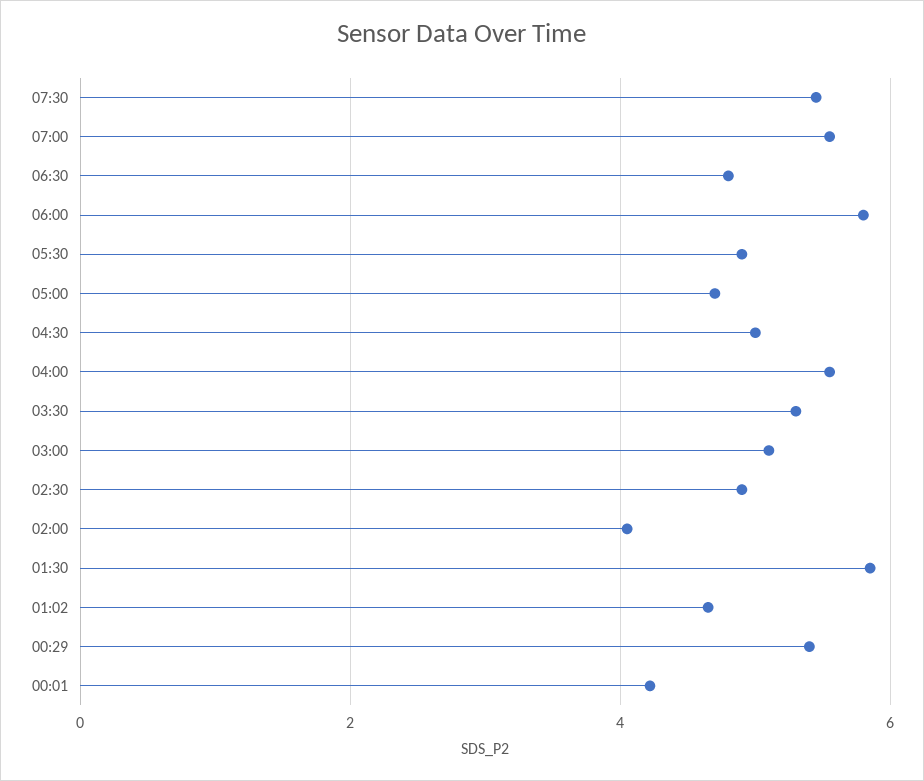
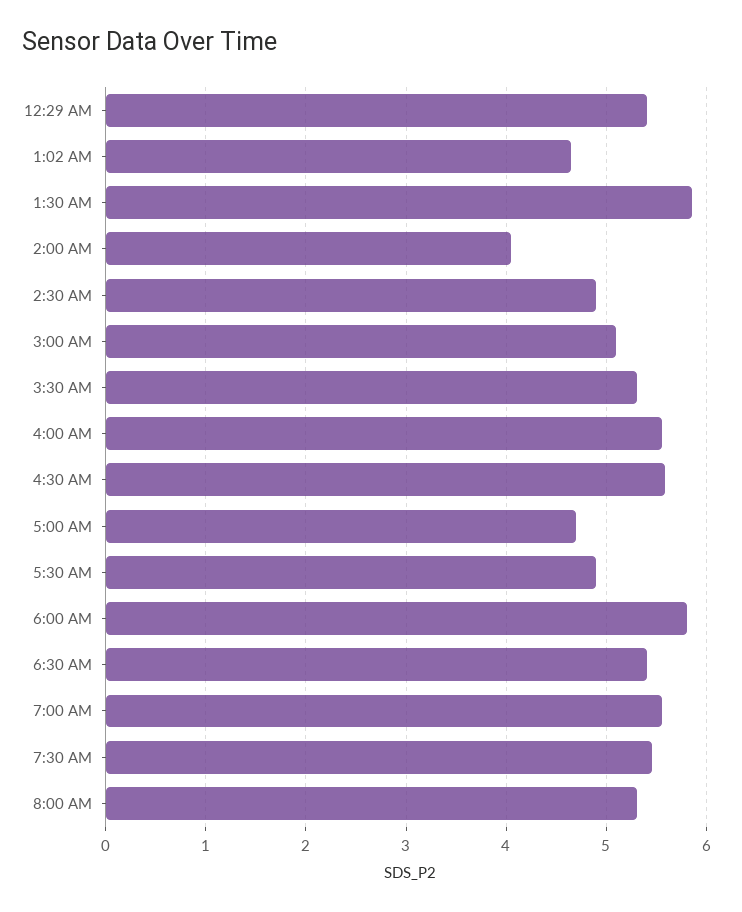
06:30: 4.8 -> 5.4
04:30: 5 -> 5.6
00:01: 4.2 -> none
8:00 AM: none -> 5.3

